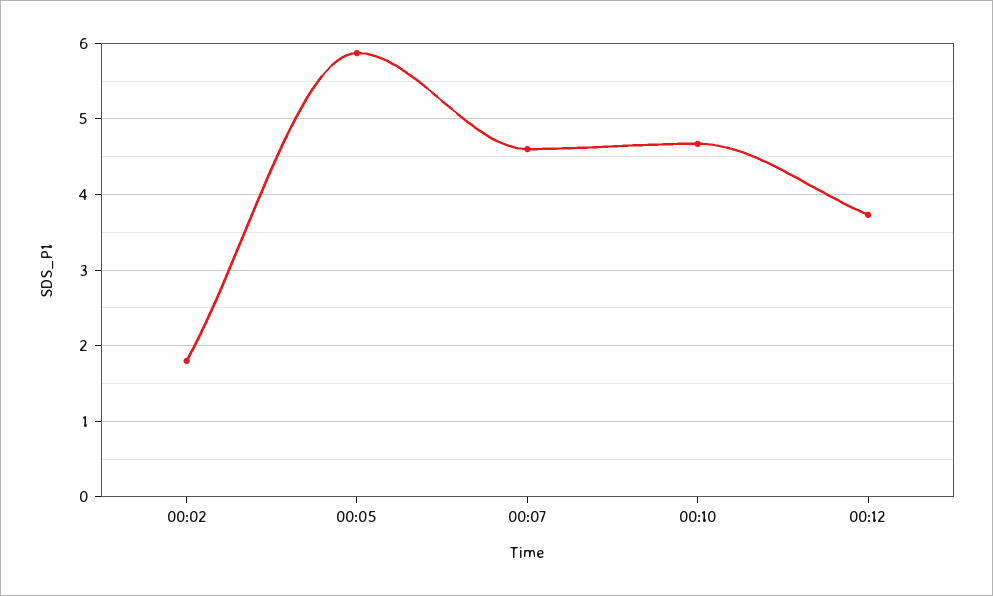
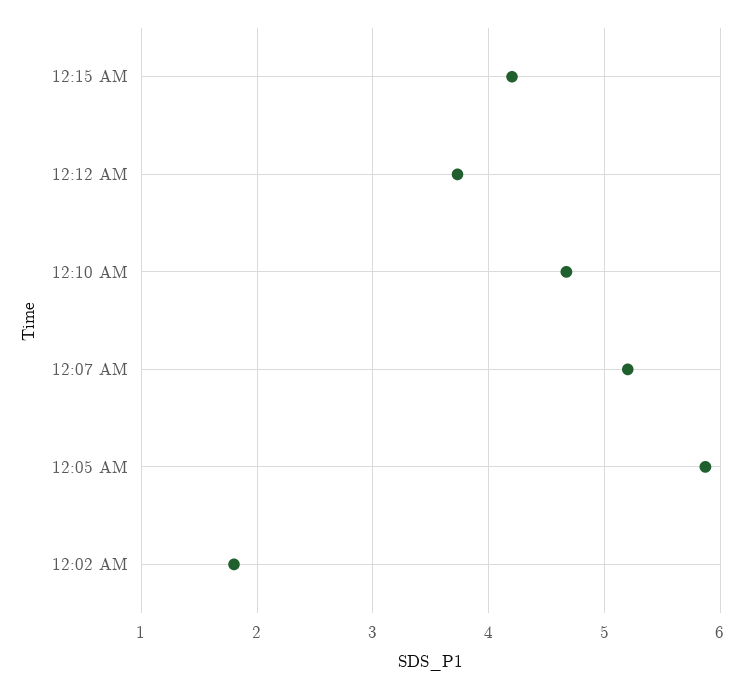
00:07: 4.6 -> 5.2
12:15 AM: none -> 4.2

